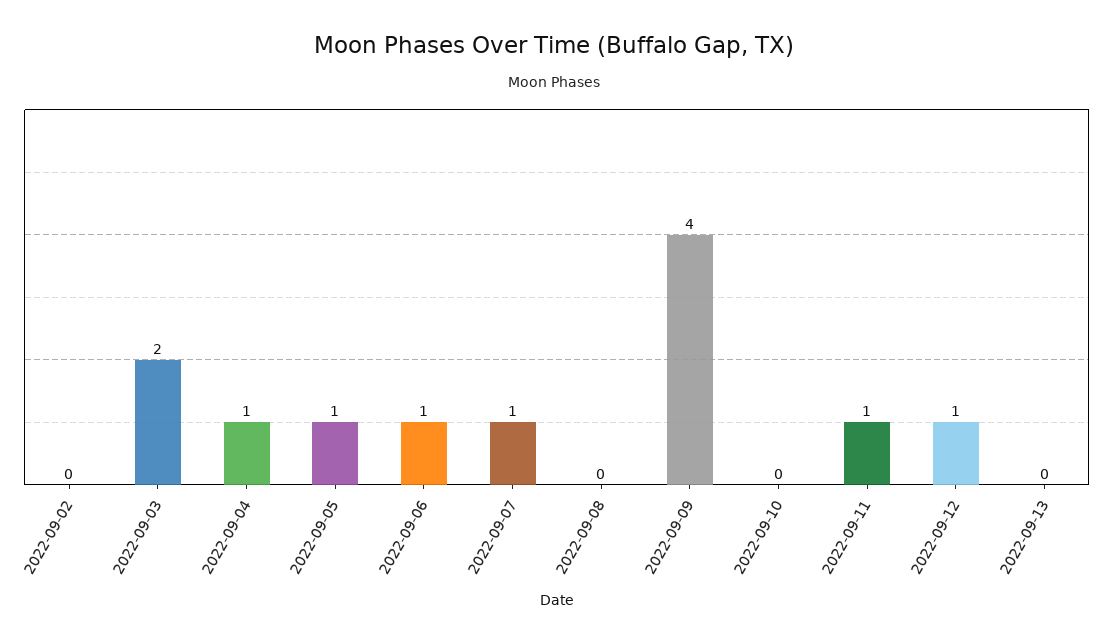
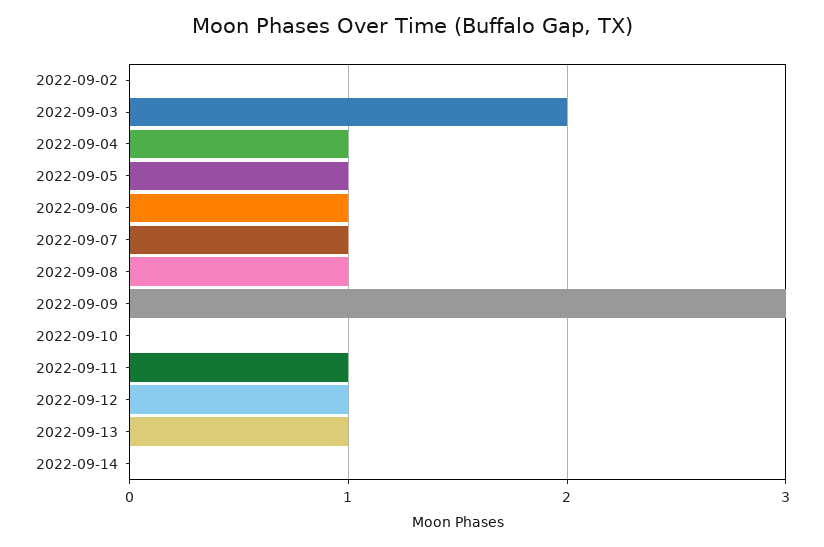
2022-09-08: 0 -> 1
2022-09-09: 4 -> 3
2022-09-13: 0 -> 1
2022-09-14: none -> 0

